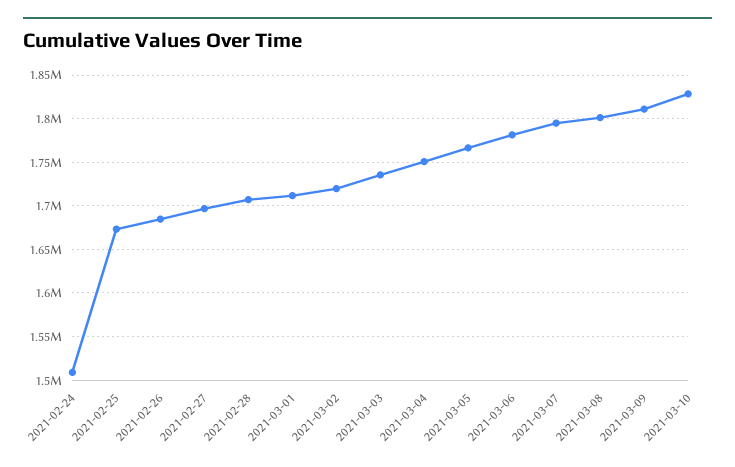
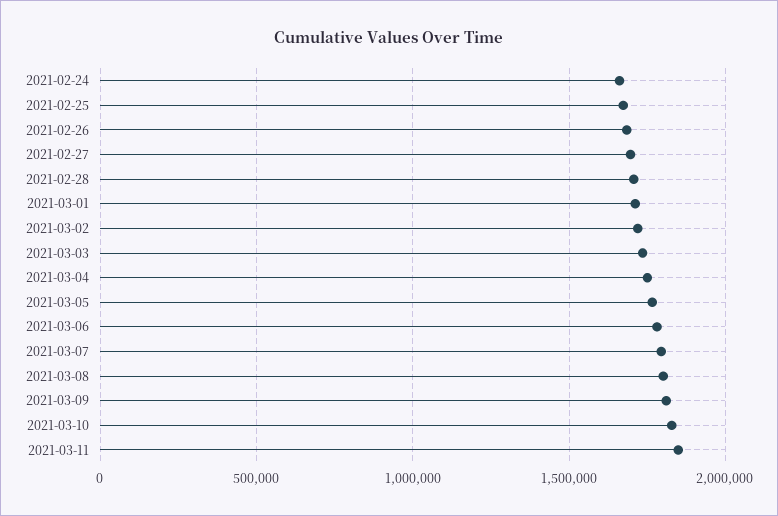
2021-02-24: 1510000 -> 1650000
2021-03-11: none -> 1850000

